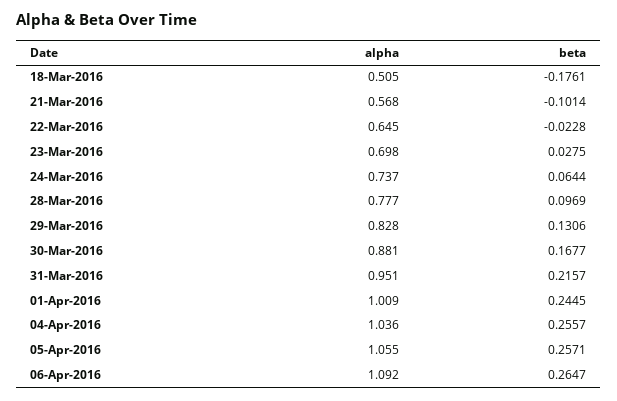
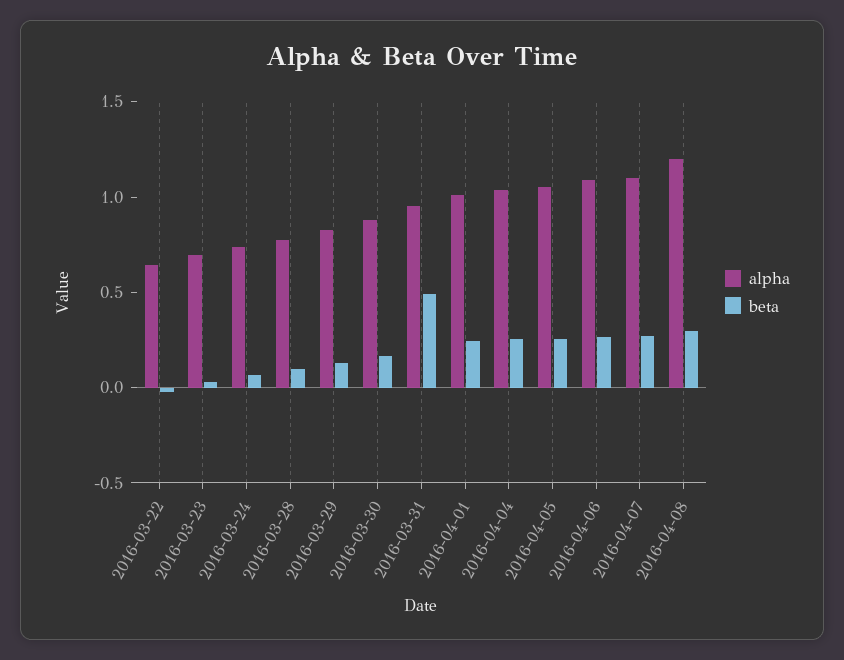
alpha, 18-Mar-2016: 0.505 -> none
beta, 18-Mar-2016: -0.1761 -> none
alpha, 21-Mar-2016: 0.568 -> none
beta, 21-Mar-2016: -0.1014 -> none
beta, 31-Mar-2016: 0.2157 -> 0.5
alpha, 2016-04-07: none -> 1.1
beta, 2016-04-07: none -> 0.3
alpha, 2016-04-08: none -> 1.2
beta, 2016-04-08: none -> 0.3

